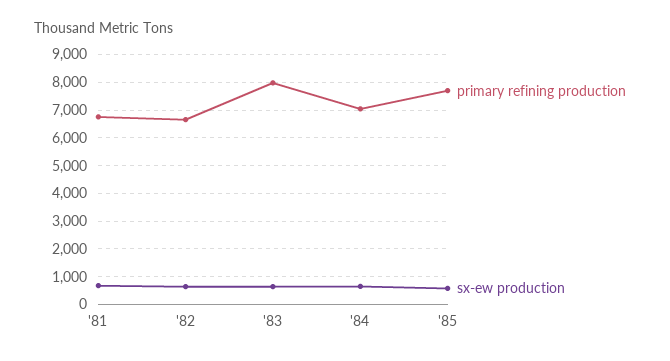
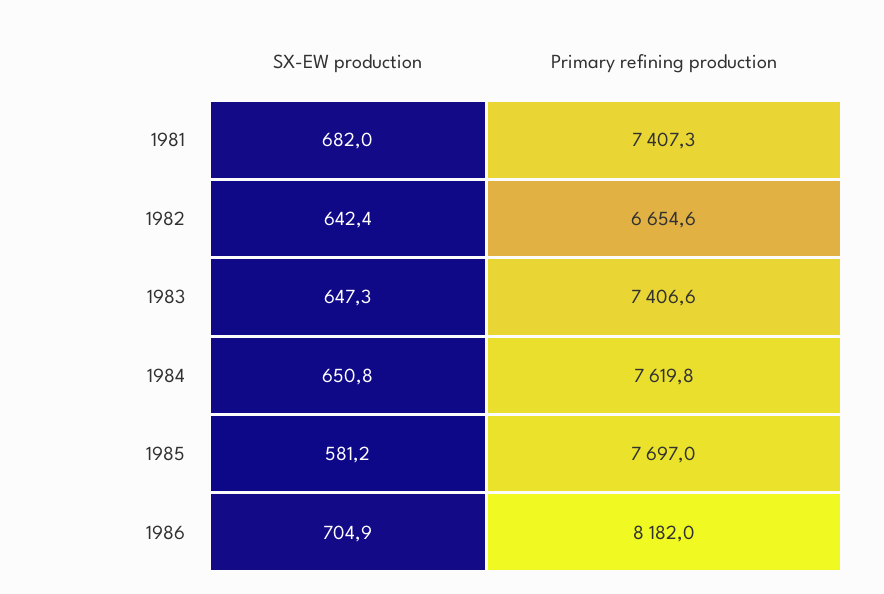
primary refining production, '81: 6750 -> 7407.3
primary refining production, '83: 8000 -> 7406.6
primary refining production, '84: 7000 -> 7619.8
sx-ew production, 1986: none -> 704.9
primary refining production, 1986: none -> 8182

